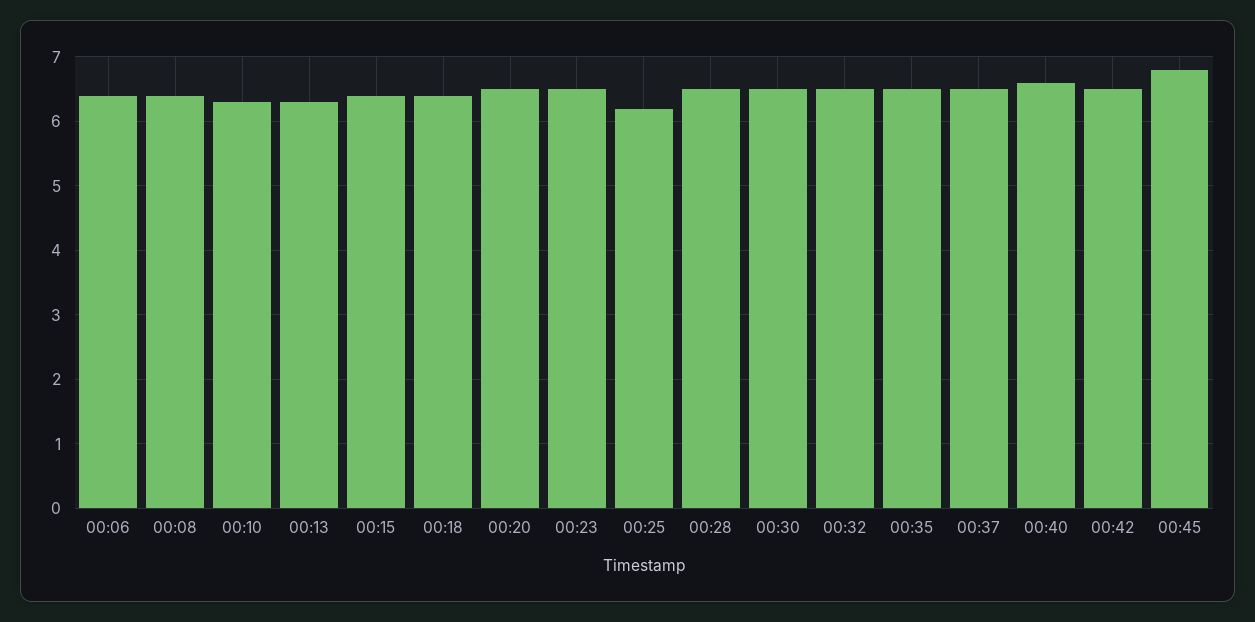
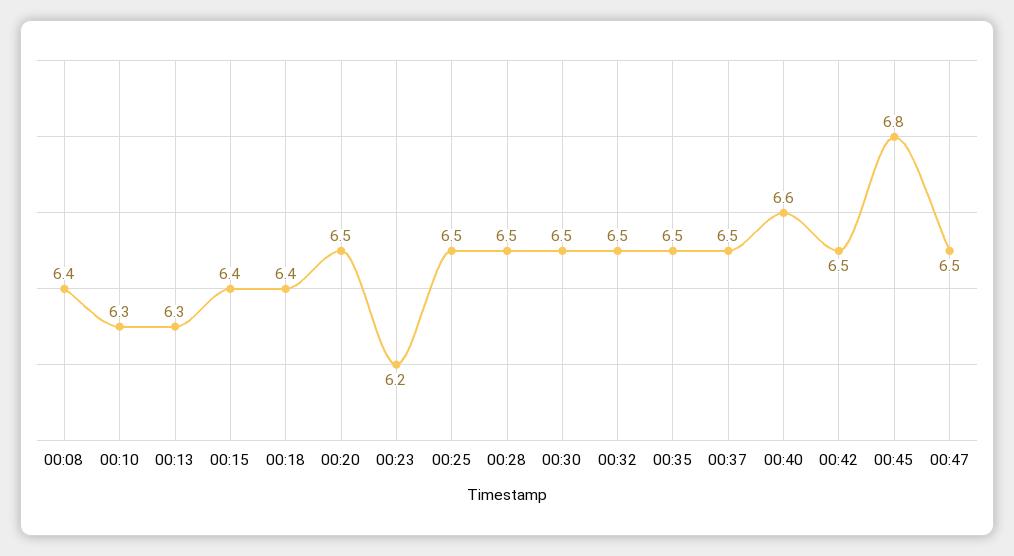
00:06: 6.4 -> none
00:23: 6.5 -> 6.2
00:25: 6.2 -> 6.5
00:47: none -> 6.5

